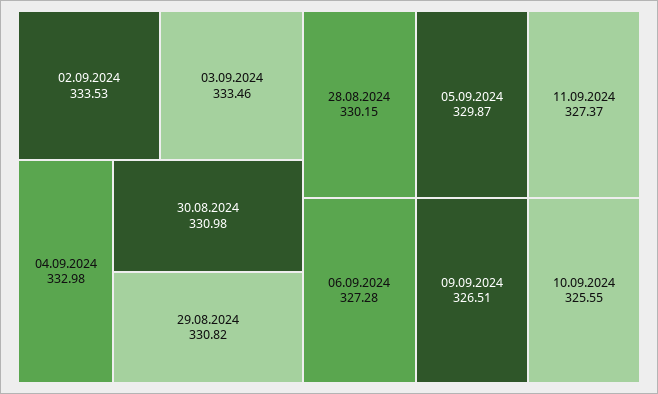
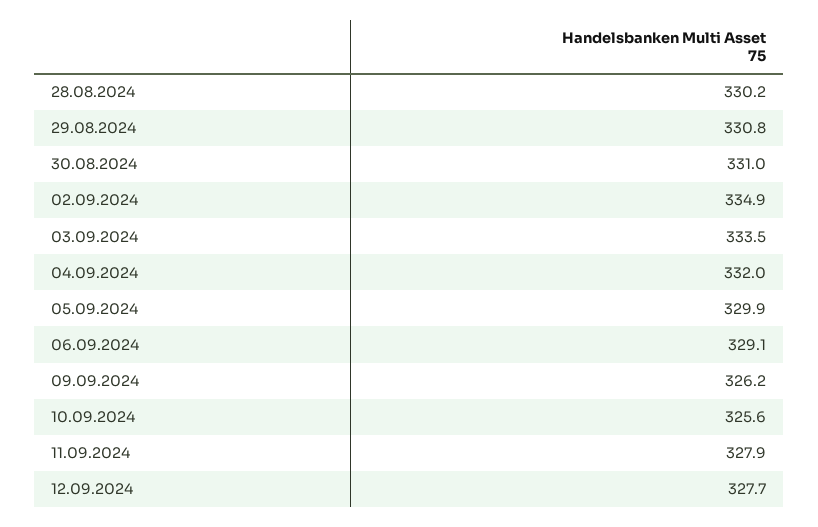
02.09.2024: 333.53 -> 334.9
04.09.2024: 332.98 -> 332
11.09.2024: 327.37 -> 327.9
06.09.2024: 327.28 -> 329.1
09.09.2024: 326.51 -> 326.2
12.09.2024: none -> 327.7

